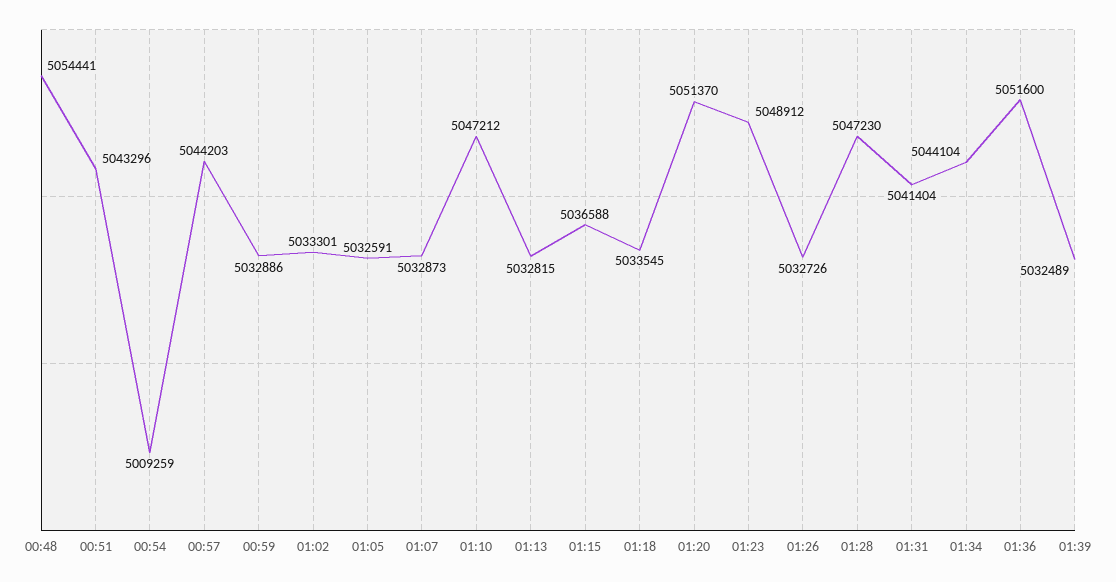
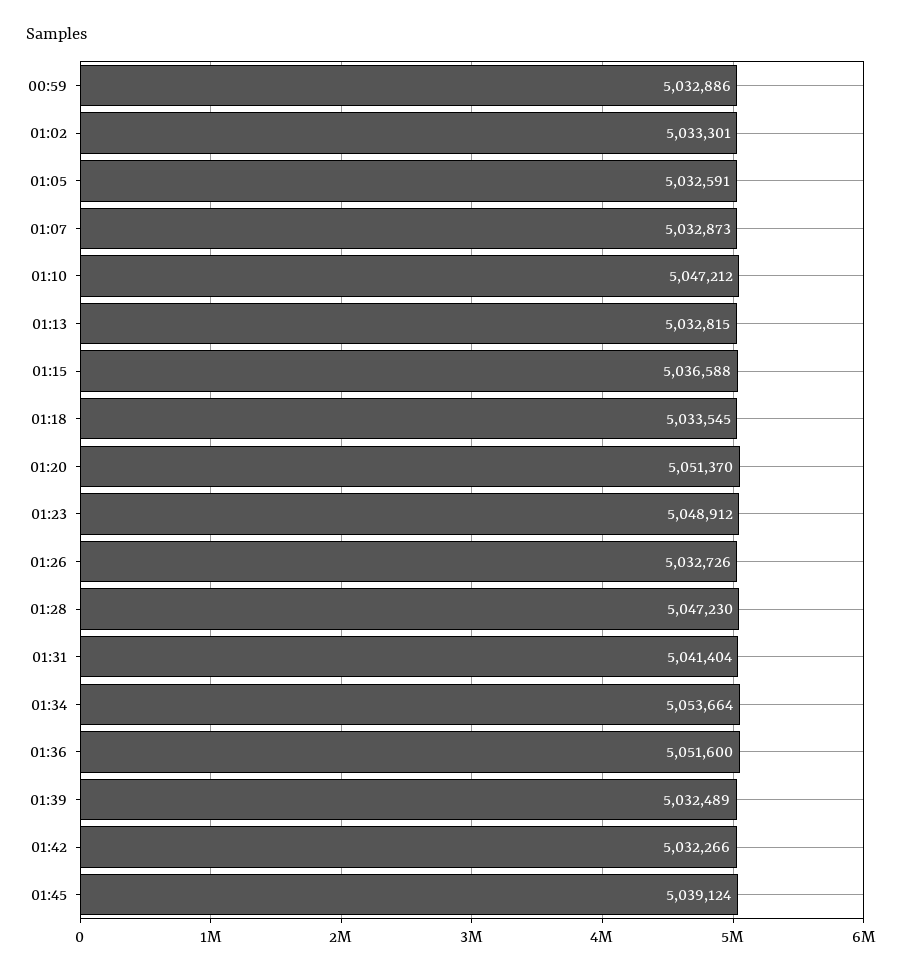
00:48: 5054441 -> none
00:51: 5043296 -> none
00:54: 5009259 -> none
00:57: 5044203 -> none
01:34: 5044104 -> 5053664
01:42: none -> 5032266
01:45: none -> 5039124

